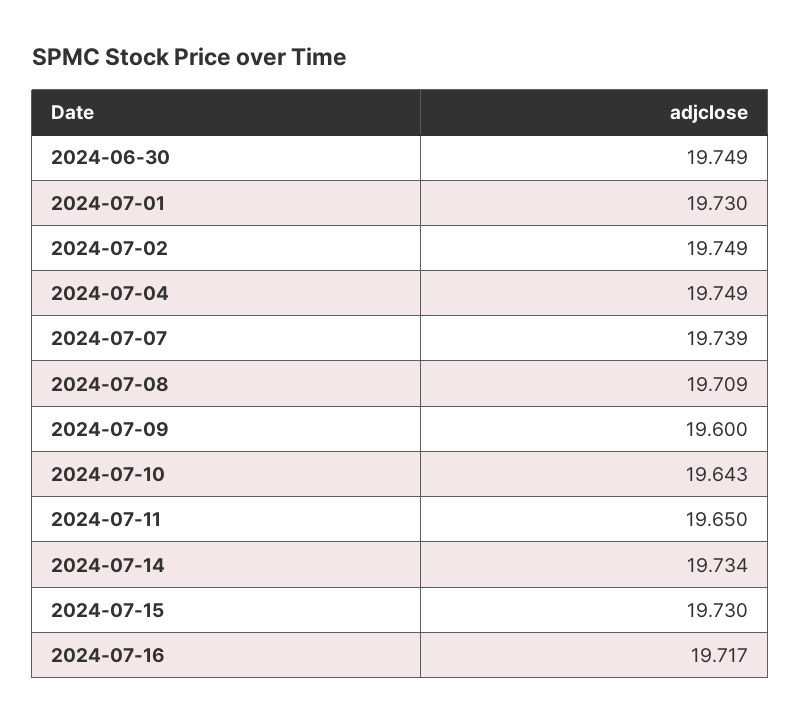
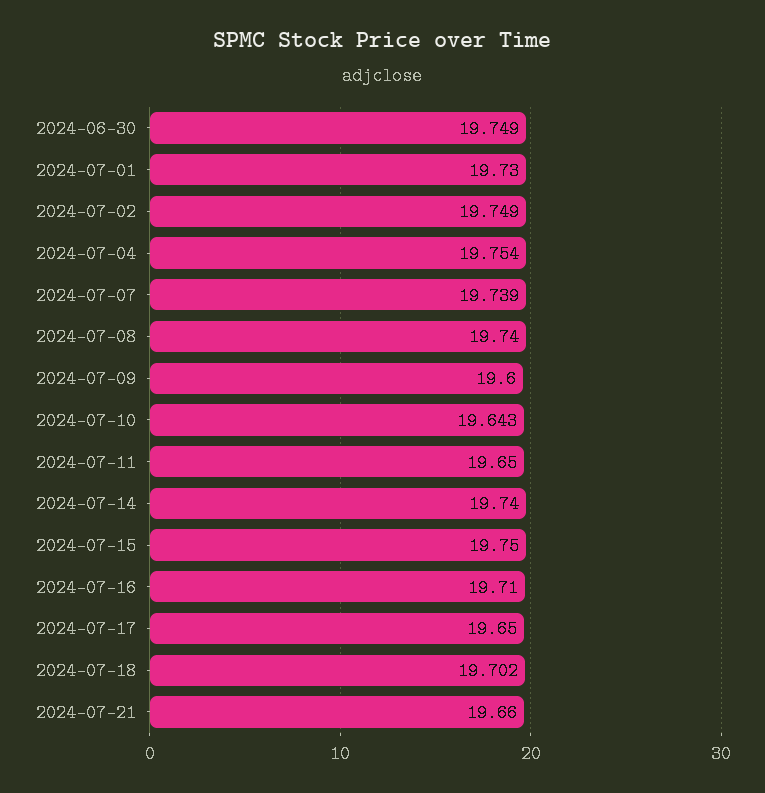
2024-07-04: 19.749 -> 19.754
2024-07-08: 19.709 -> 19.74
2024-07-14: 19.734 -> 19.74
2024-07-15: 19.73 -> 19.75
2024-07-16: 19.717 -> 19.71
2024-07-17: none -> 19.65
2024-07-18: none -> 19.702
2024-07-21: none -> 19.66

